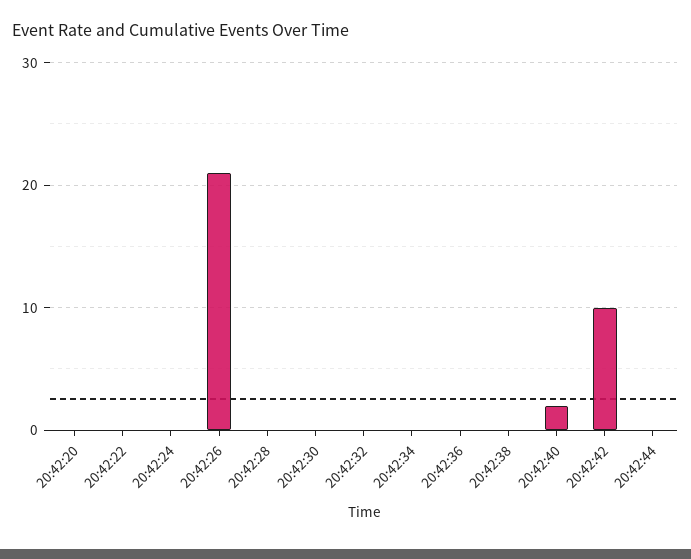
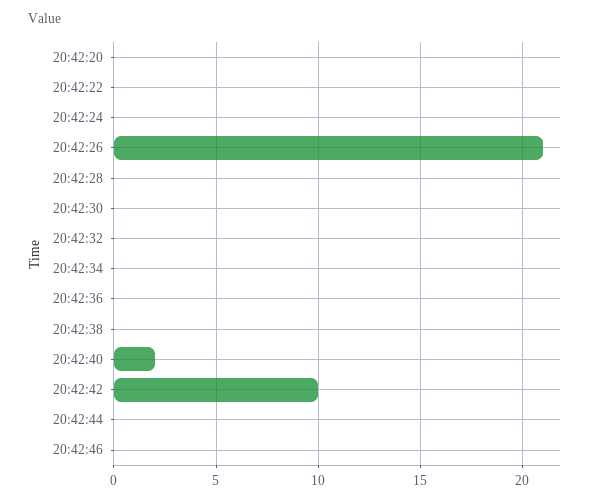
20:42:46: none -> 0

